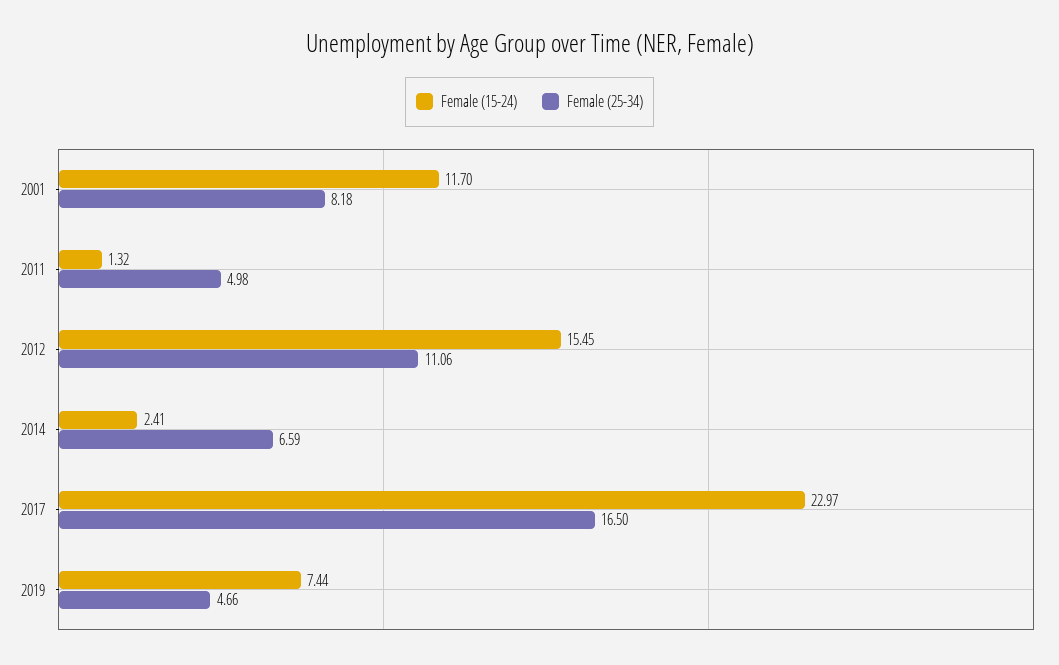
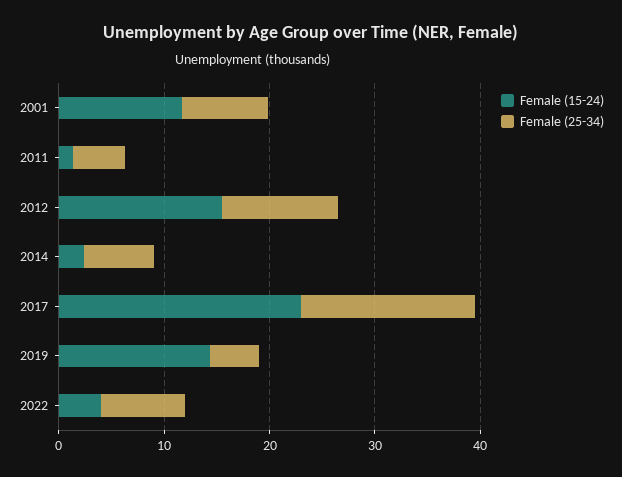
Female (15-24), 2019: 7.44 -> 14
Female (15-24), 2022: none -> 4
Female (25-34), 2022: none -> 8

